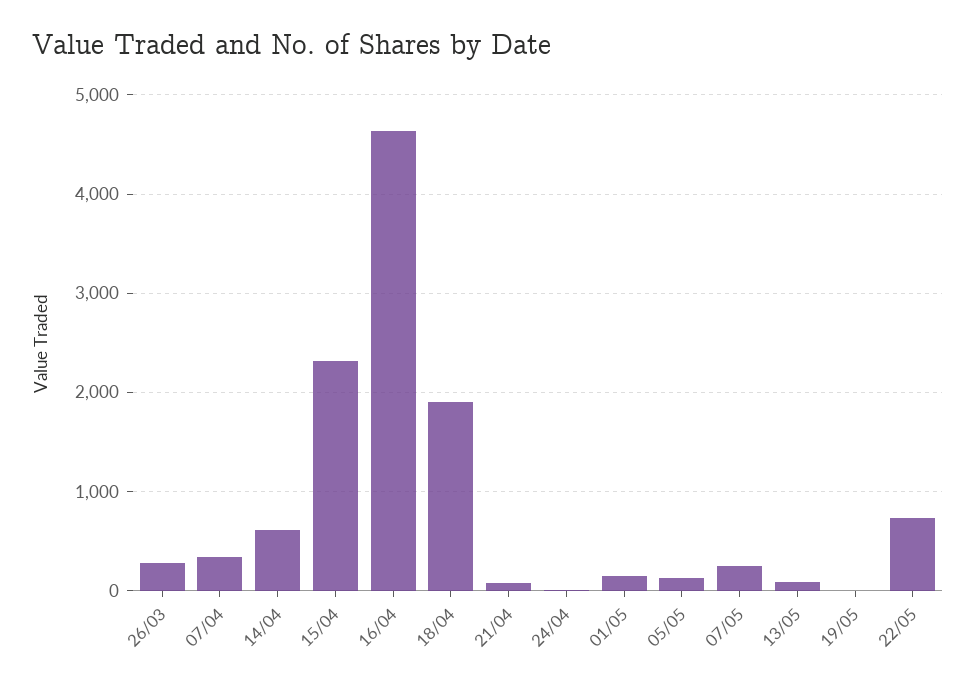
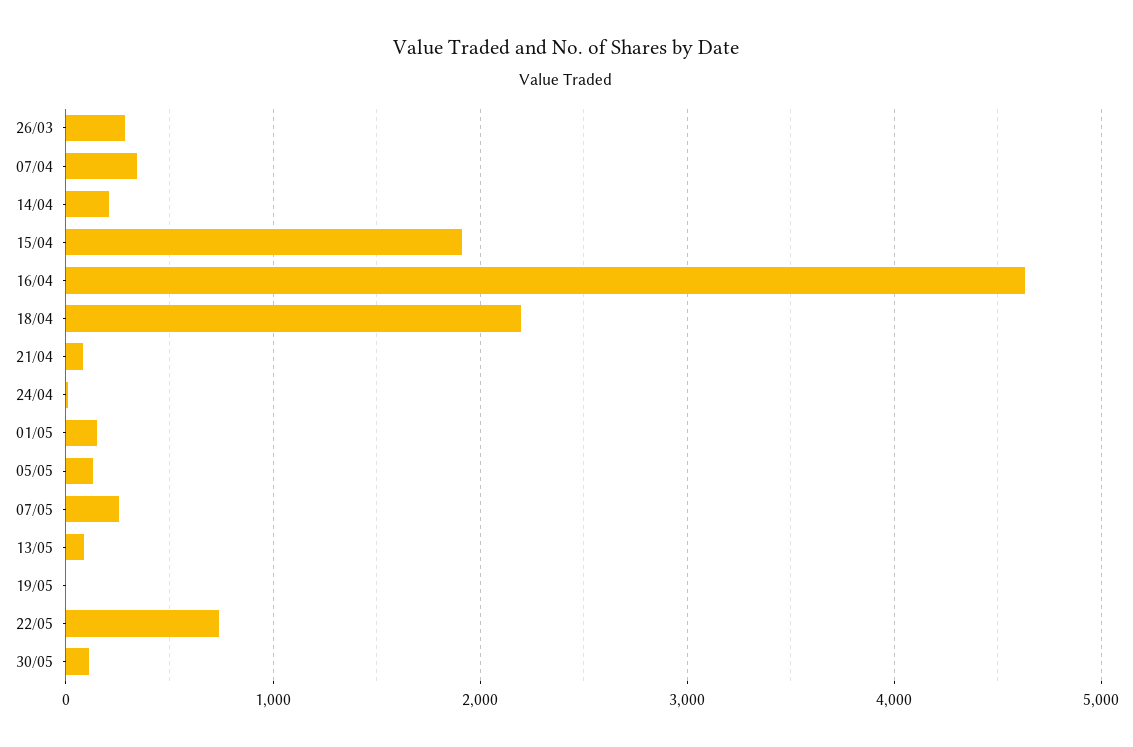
14/04: 600 -> 200
15/04: 2300 -> 1900
18/04: 1900 -> 2200
30/05: none -> 100

